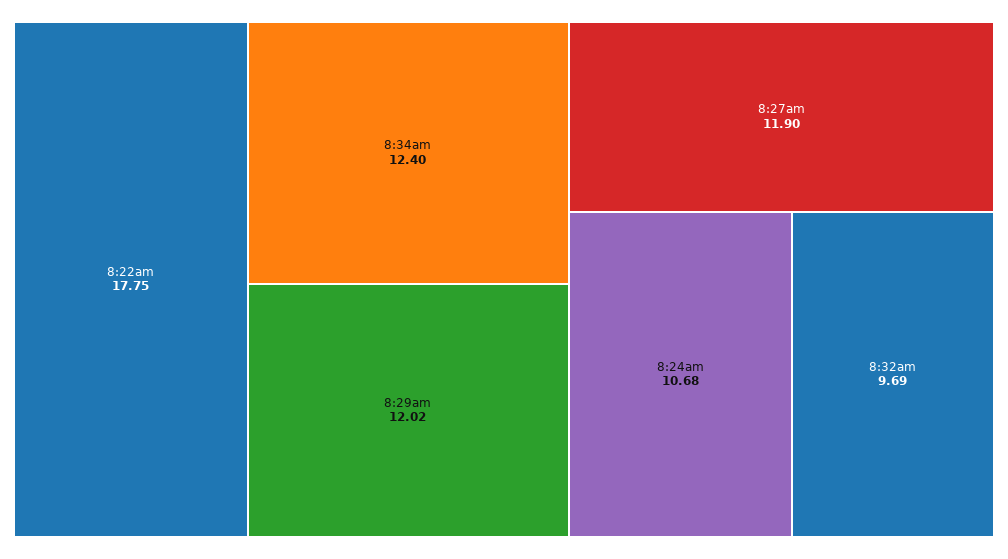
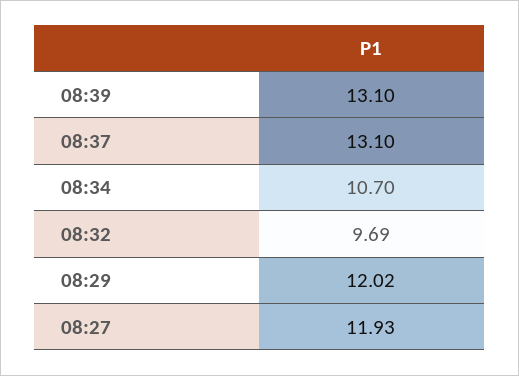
8:22am: 17.75 -> none
8:34am: 12.4 -> 10.7
8:27am: 11.9 -> 11.93
8:24am: 10.68 -> none
08:39: none -> 13.1
08:37: none -> 13.1

